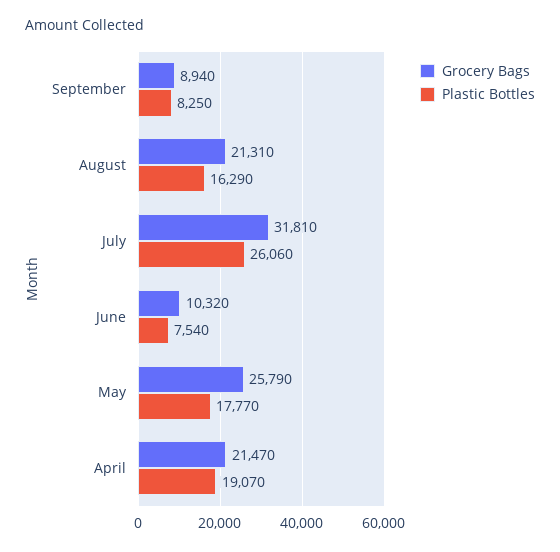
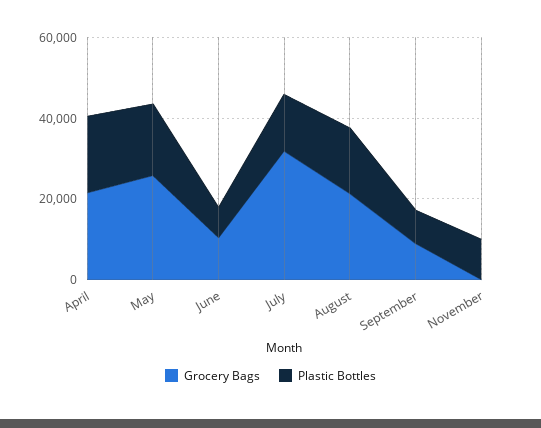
Plastic Bottles, July: 26060 -> 15000
Grocery Bags, November: none -> 0
Plastic Bottles, November: none -> 10000

